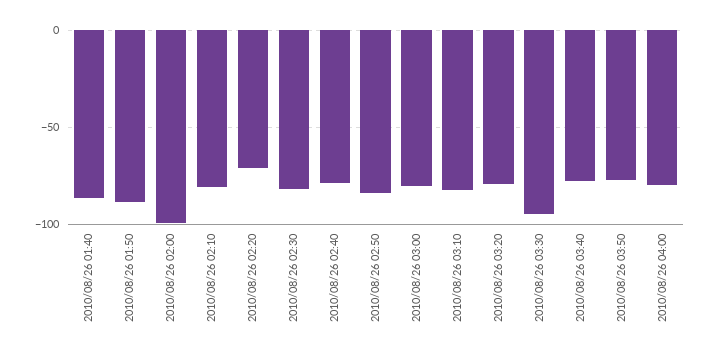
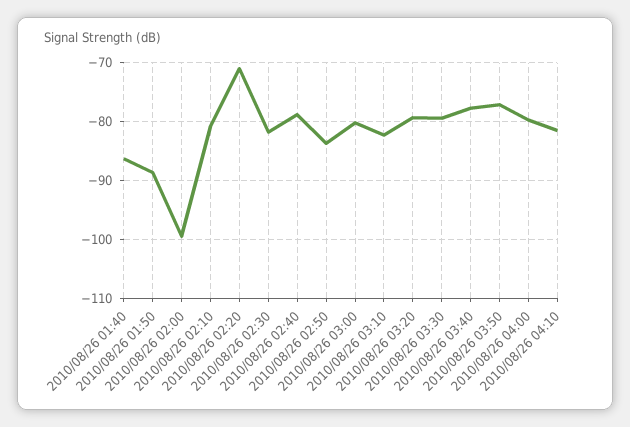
2010/08/26 03:30: -95 -> -80
2010/08/26 04:10: none -> -82

